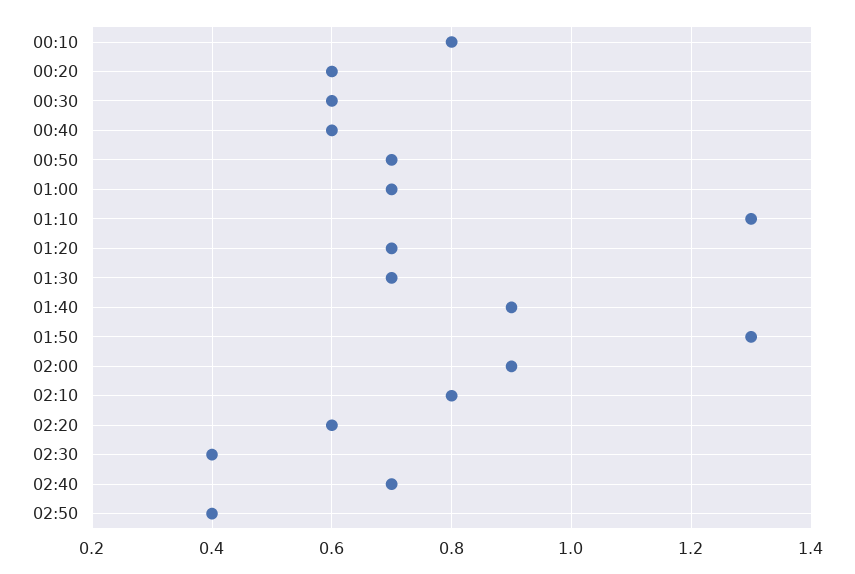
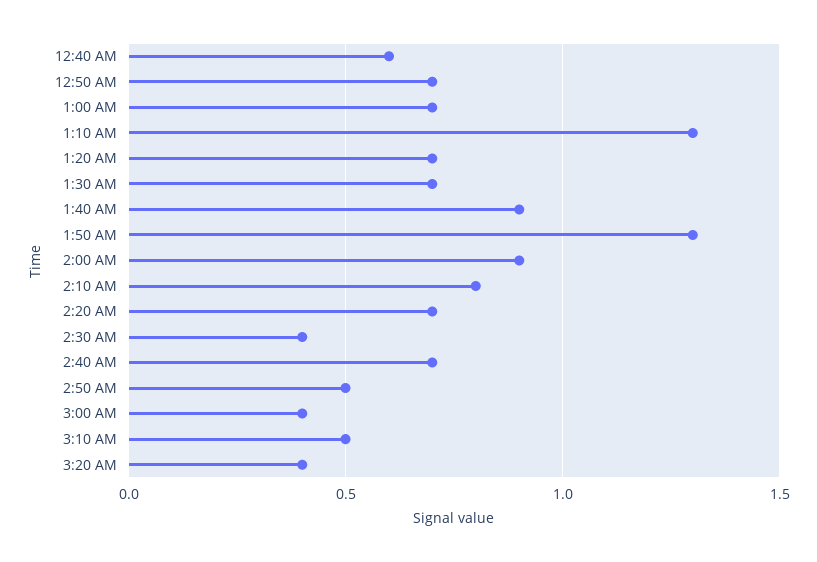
00:10: 0.8 -> none
00:20: 0.6 -> none
00:30: 0.6 -> none
02:20: 0.6 -> 0.7
02:50: 0.4 -> 0.5
3:00 AM: none -> 0.4
3:10 AM: none -> 0.5
3:20 AM: none -> 0.4

